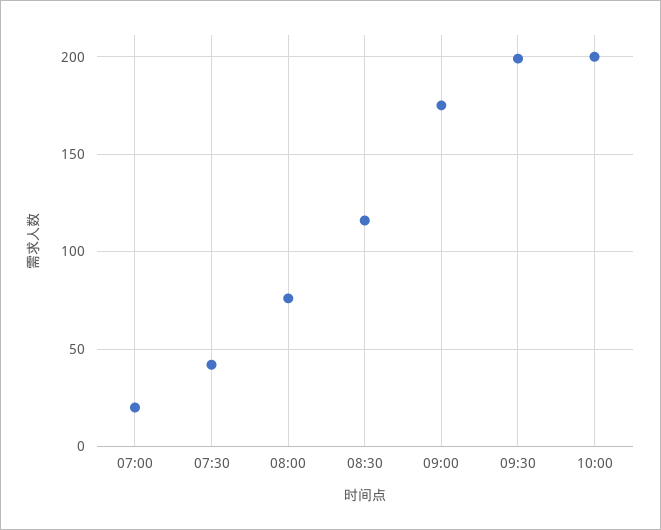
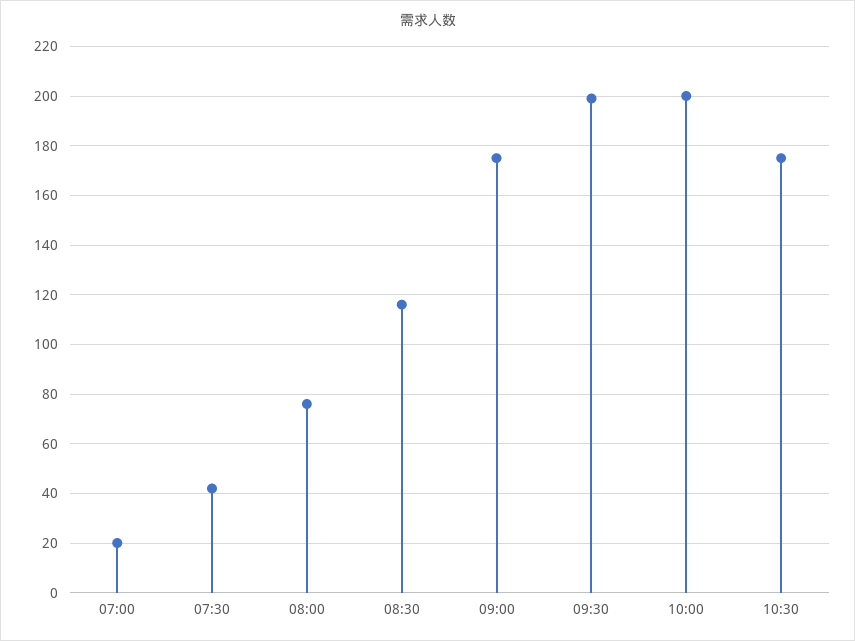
10:30: none -> 175

